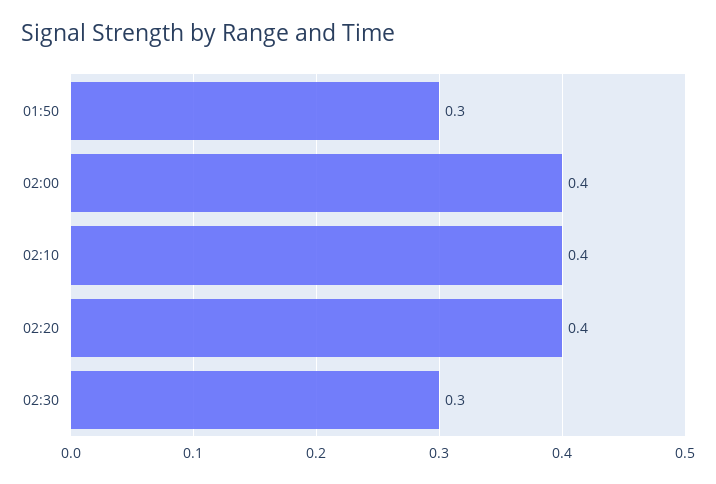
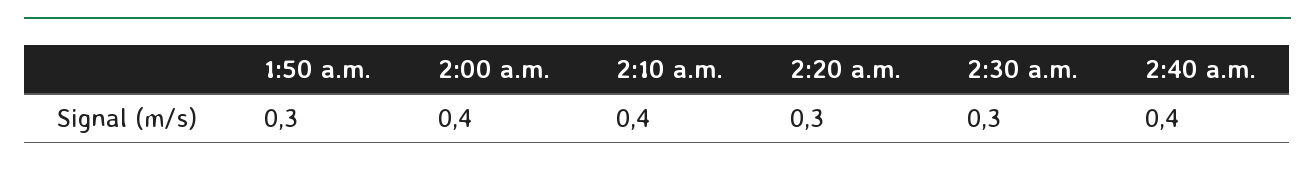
02:20: 0.4 -> 0.3
2:40 a.m.: none -> 0.4

